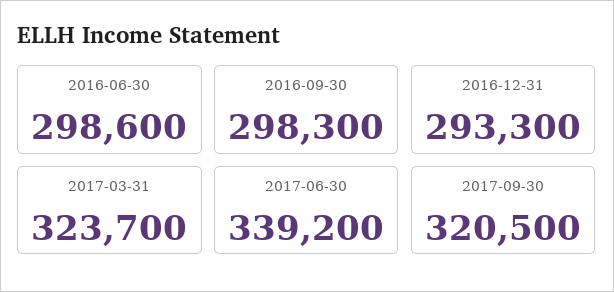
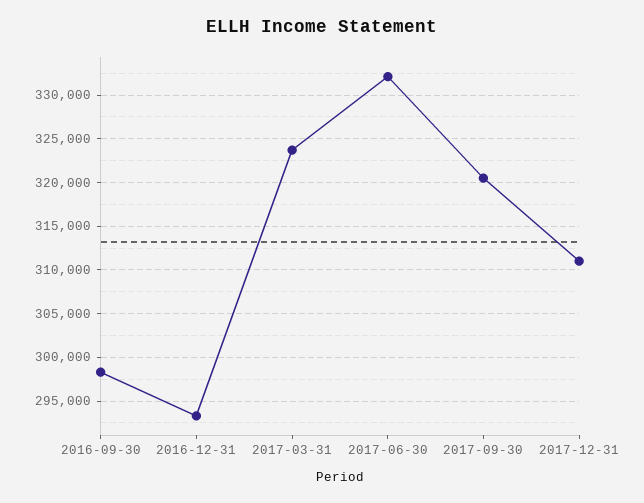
2016-06-30: 298600 -> none
2017-06-30: 339200 -> 332000
2017-12-31: none -> 311000

